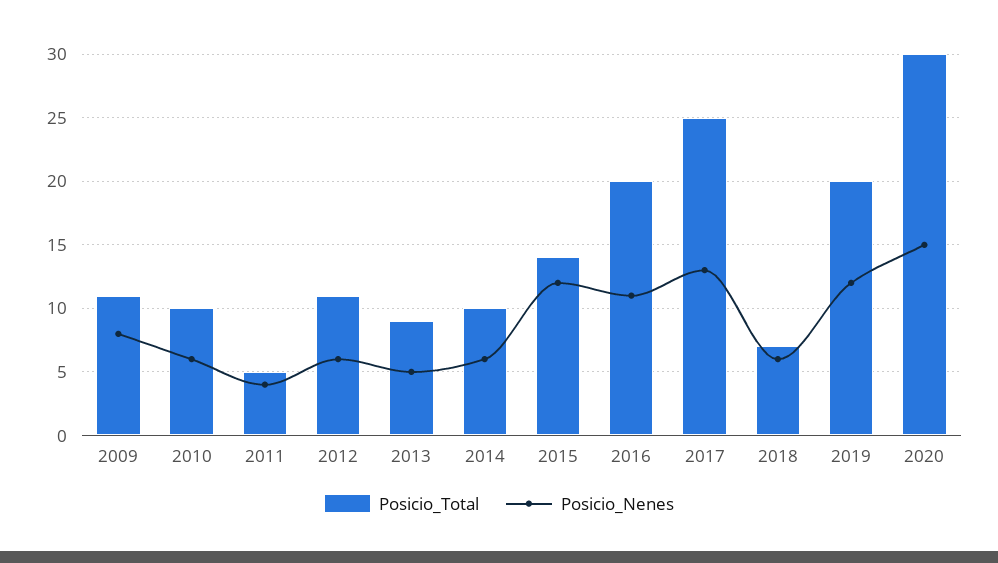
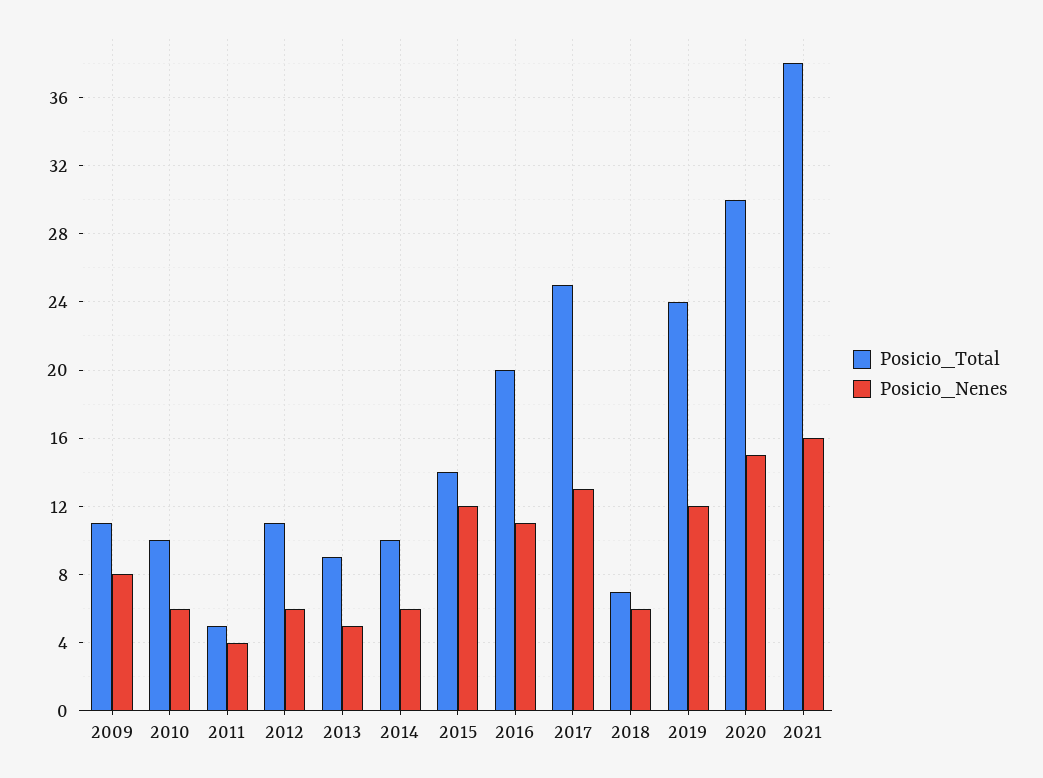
Posicio_Total, 2019: 20 -> 24
Posicio_Total, 2021: none -> 38
Posicio_Nenes, 2021: none -> 16

